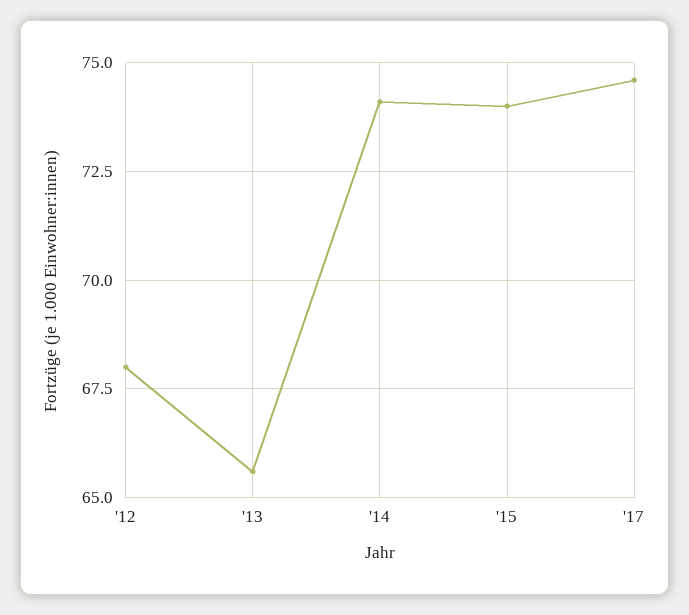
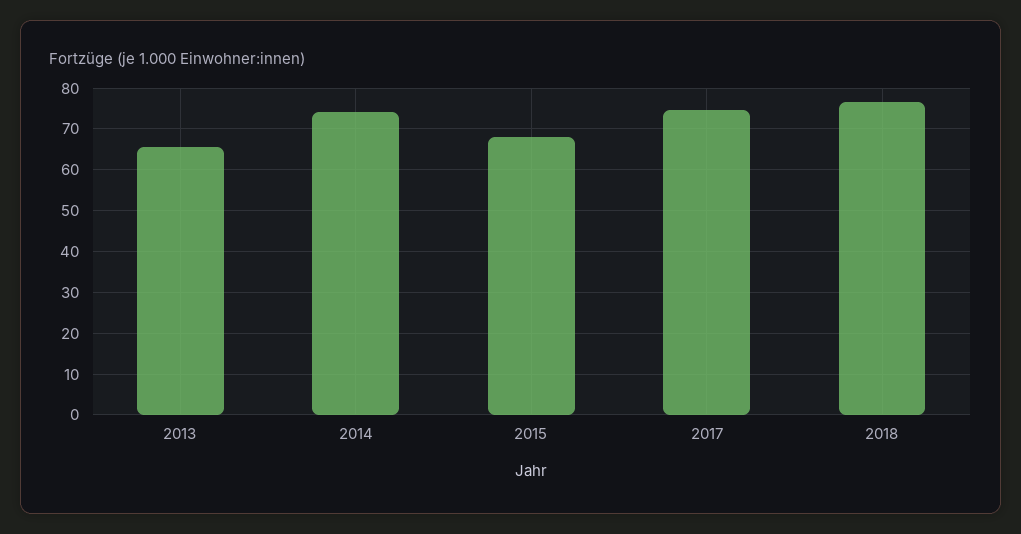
'12: 68 -> none
'15: 74 -> 68
2018: none -> 76

